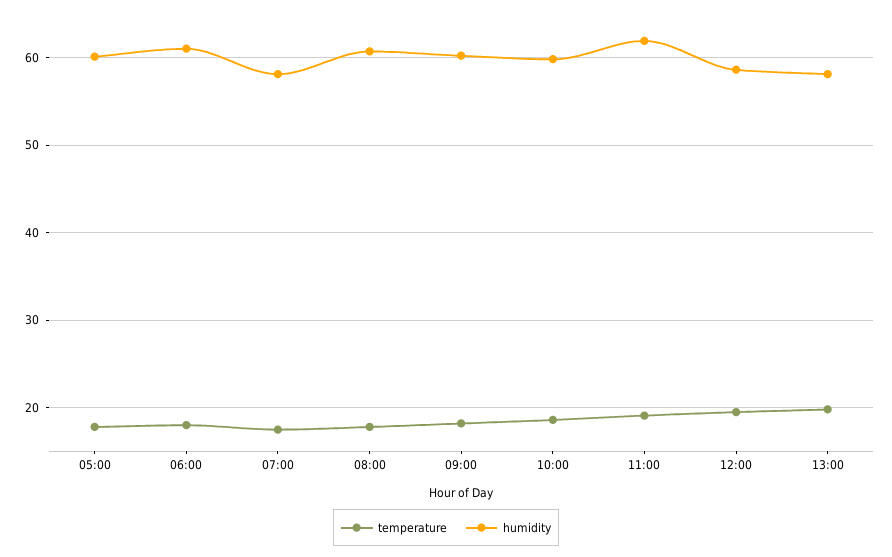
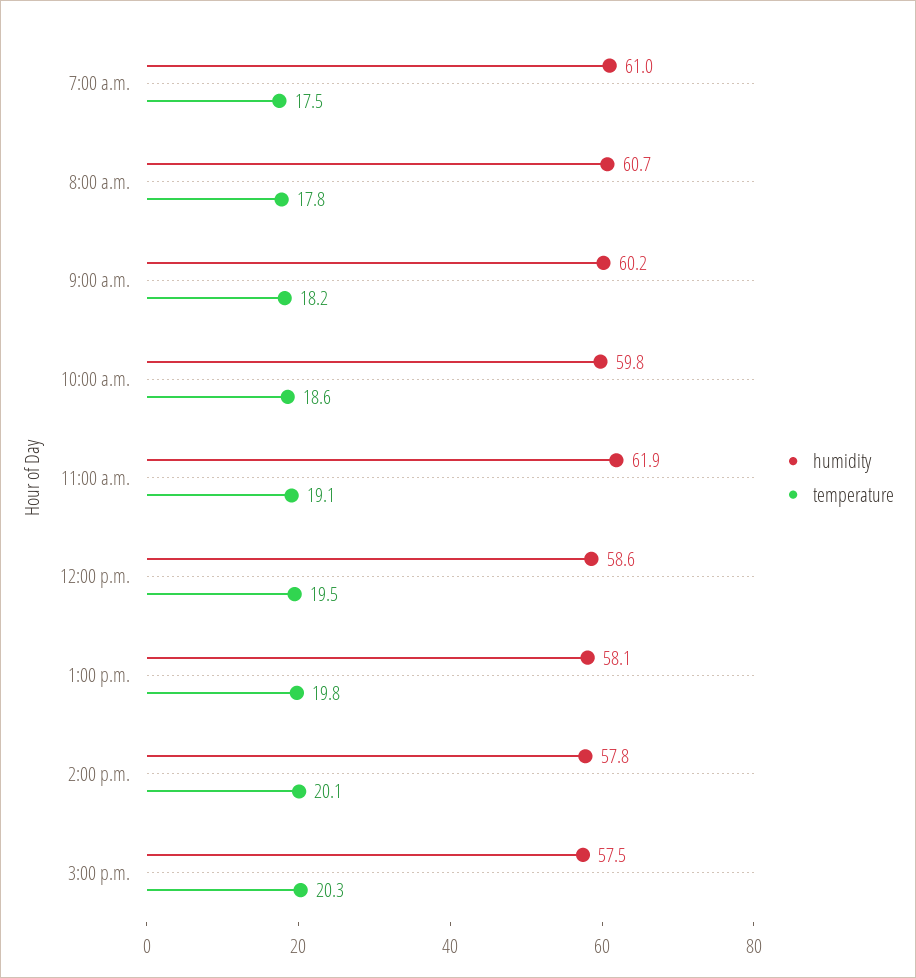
temperature, 05:00: 18 -> none
humidity, 05:00: 60 -> none
temperature, 06:00: 18 -> none
humidity, 06:00: 61 -> none
humidity, 07:00: 58 -> 61
humidity, 2:00 p.m.: none -> 57.8
temperature, 2:00 p.m.: none -> 20.1
humidity, 3:00 p.m.: none -> 57.5
temperature, 3:00 p.m.: none -> 20.3

